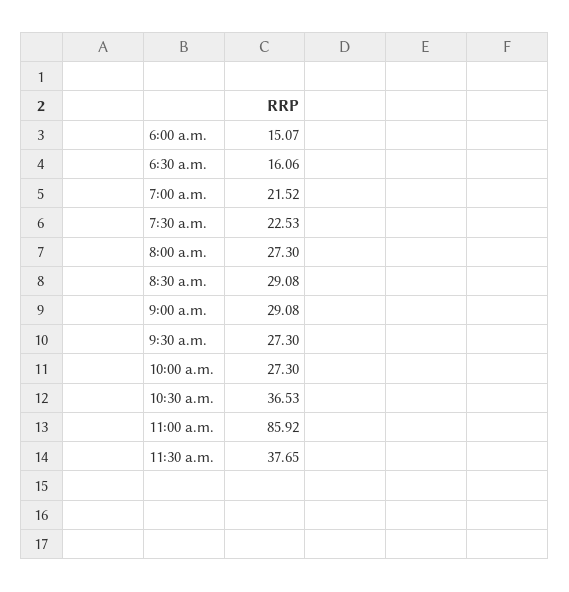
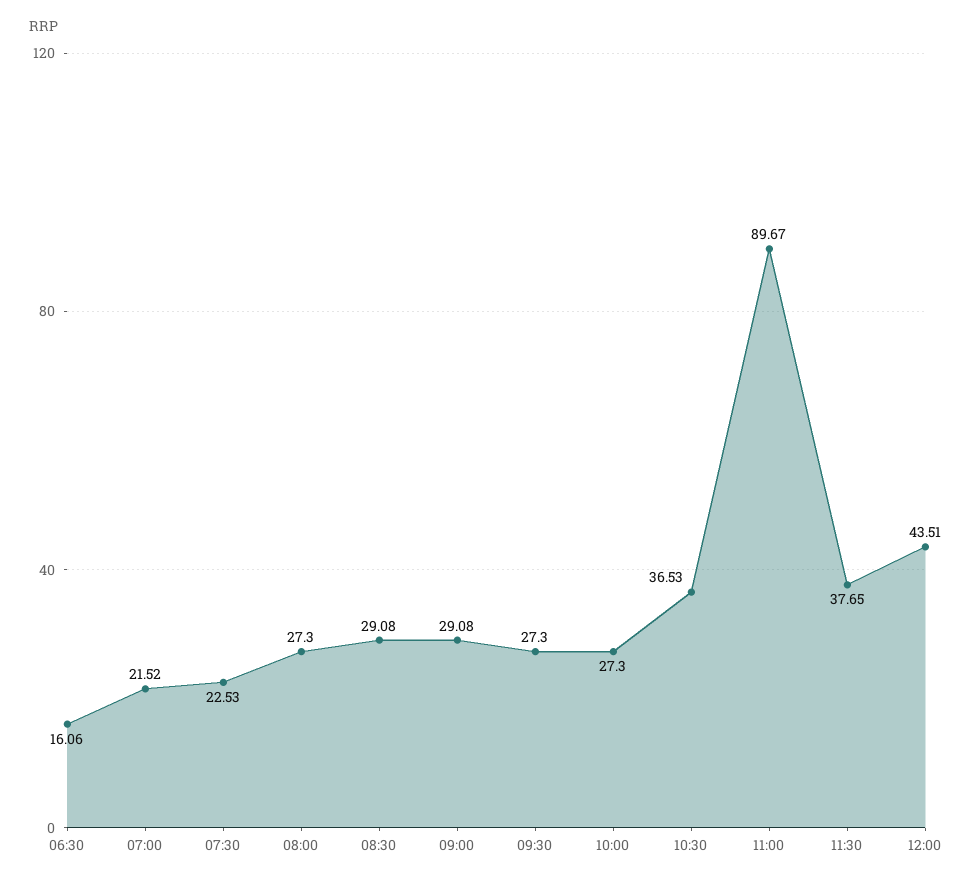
6:00 a.m.: 15.07 -> none
11:00 a.m.: 85.92 -> 89.67
12:00: none -> 43.51

